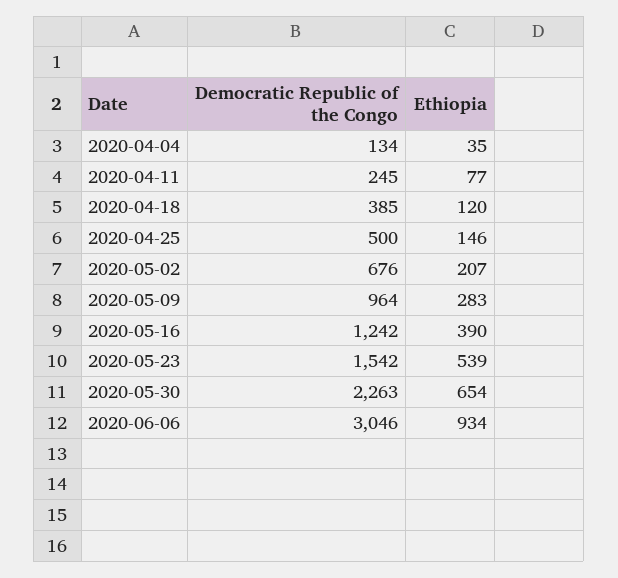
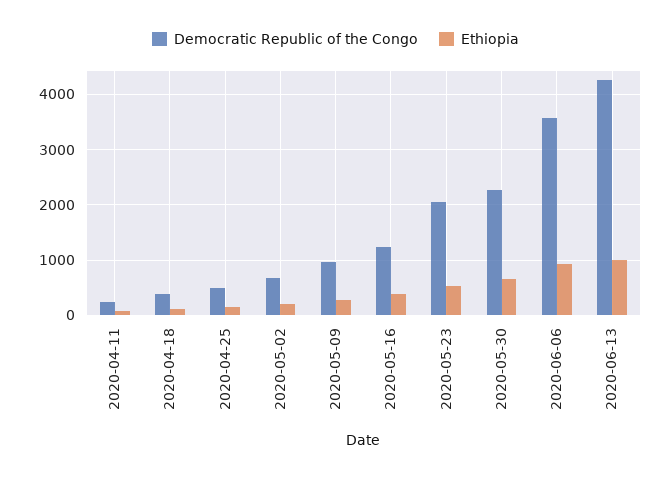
Democratic Republic of the Congo, 2020-04-04: 134 -> none
Ethiopia, 2020-04-04: 35 -> none
Democratic Republic of the Congo, 2020-05-23: 1542 -> 2000
Democratic Republic of the Congo, 2020-06-06: 3046 -> 3600
Democratic Republic of the Congo, 2020-06-13: none -> 4200
Ethiopia, 2020-06-13: none -> 1000

